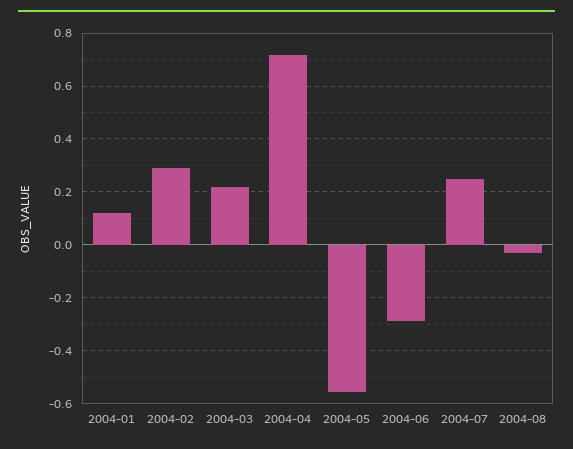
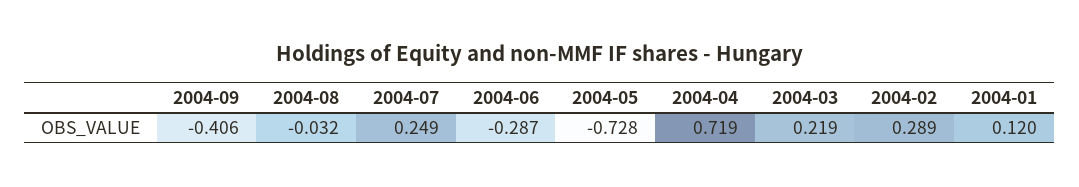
2004-05: -0.55 -> -0.728
2004-09: none -> -0.406

